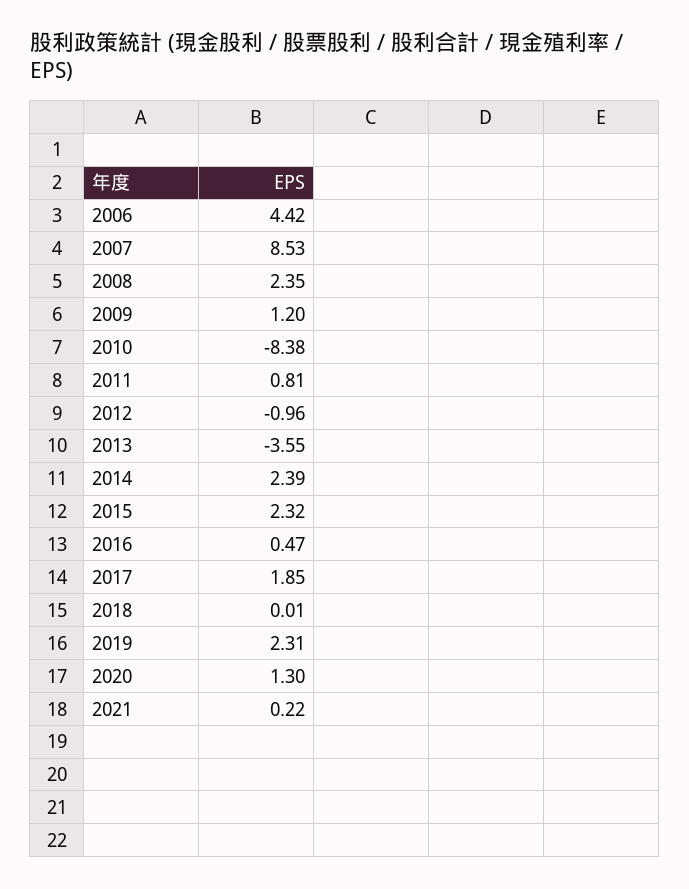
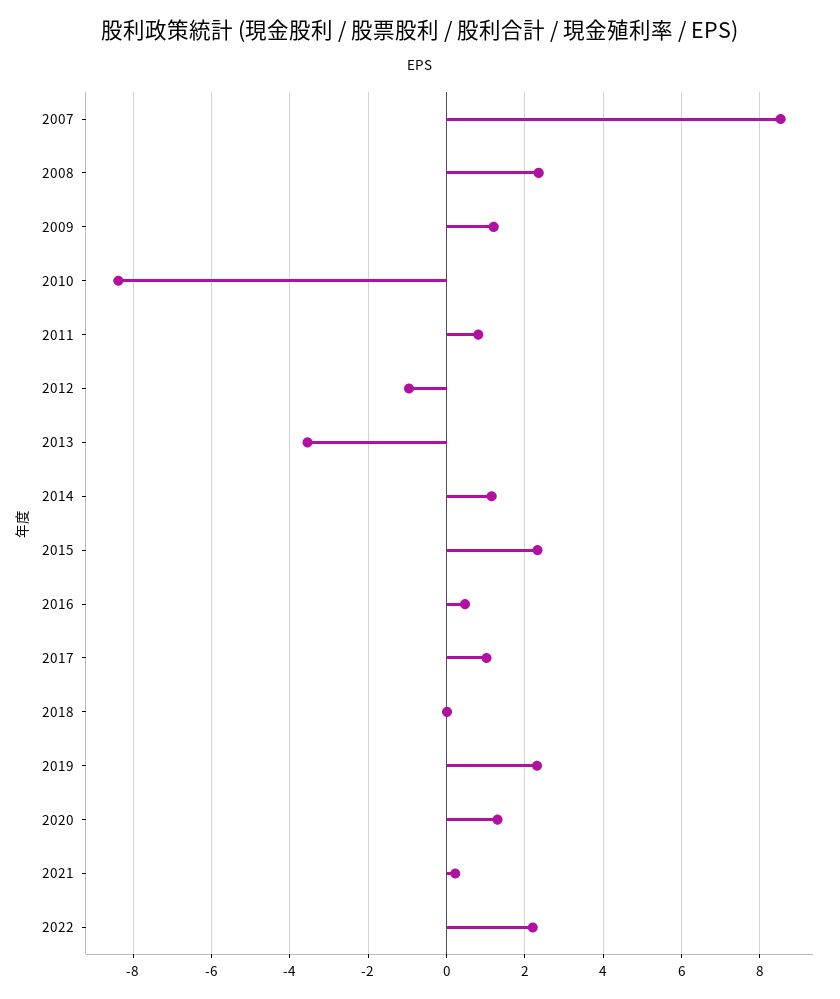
2006: 4.42 -> none
2014: 2.39 -> 1.2
2017: 1.85 -> 1
2022: none -> 2.2

